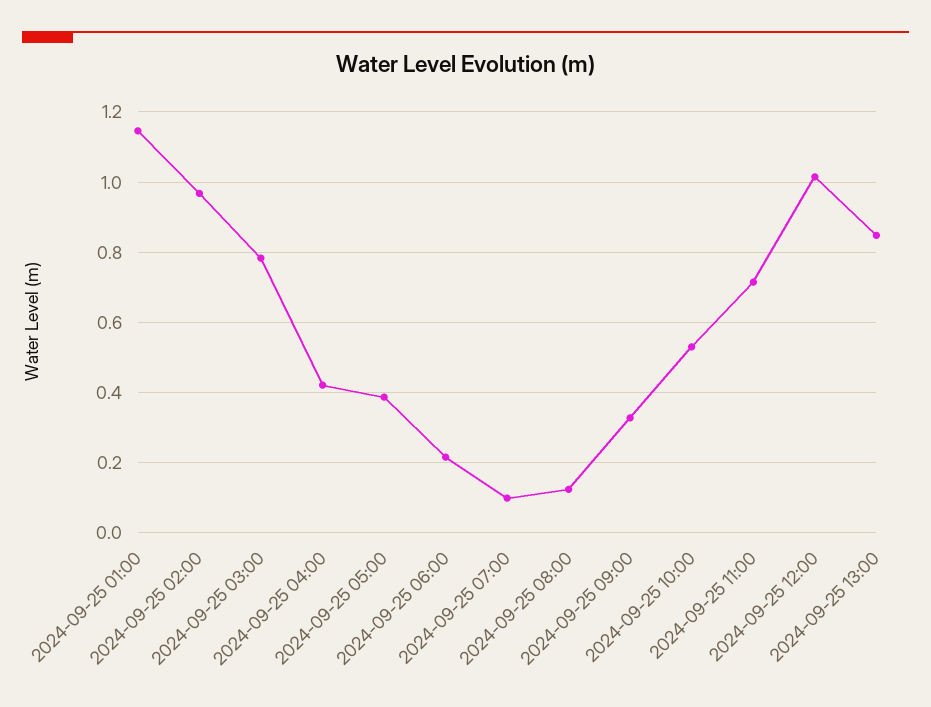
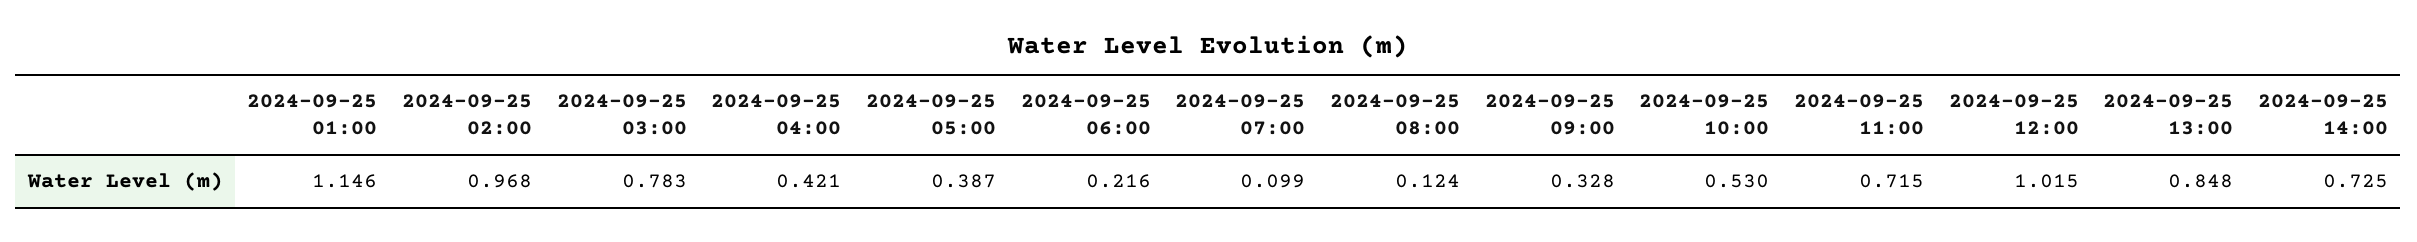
2024-09-25 14:00: none -> 0.725

